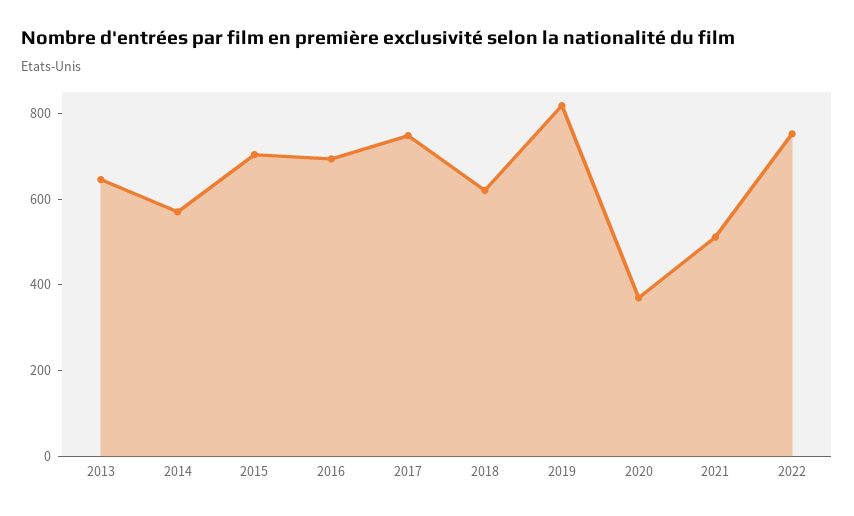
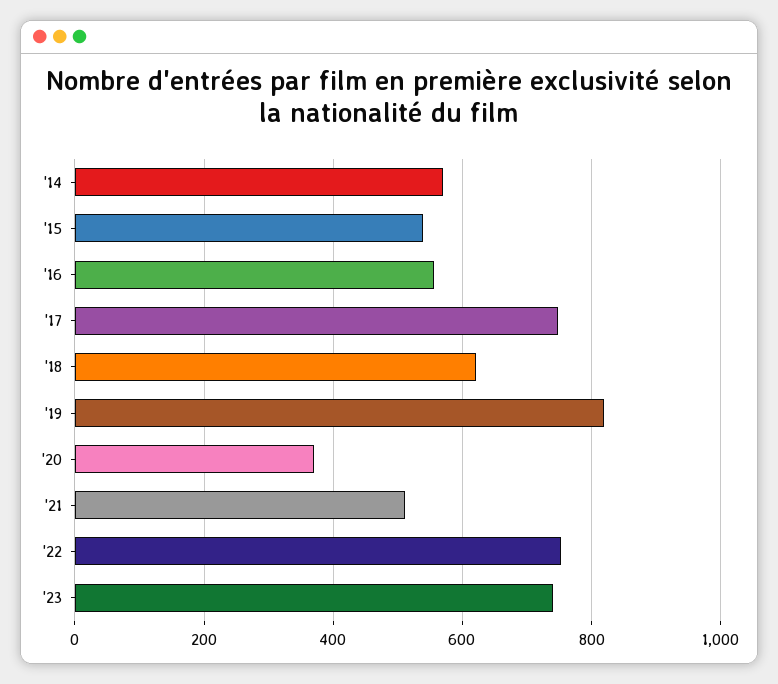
2013: 650 -> none
2015: 700 -> 540
2016: 700 -> 560
'23: none -> 740

